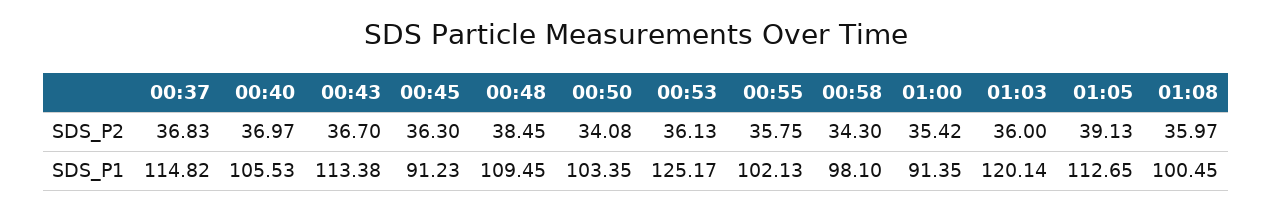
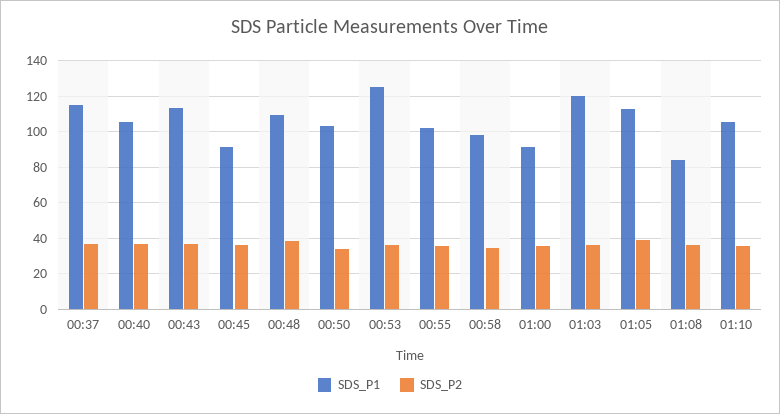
SDS_P1, 01:08: 100.45 -> 85
SDS_P1, 01:10: none -> 105
SDS_P2, 01:10: none -> 35

